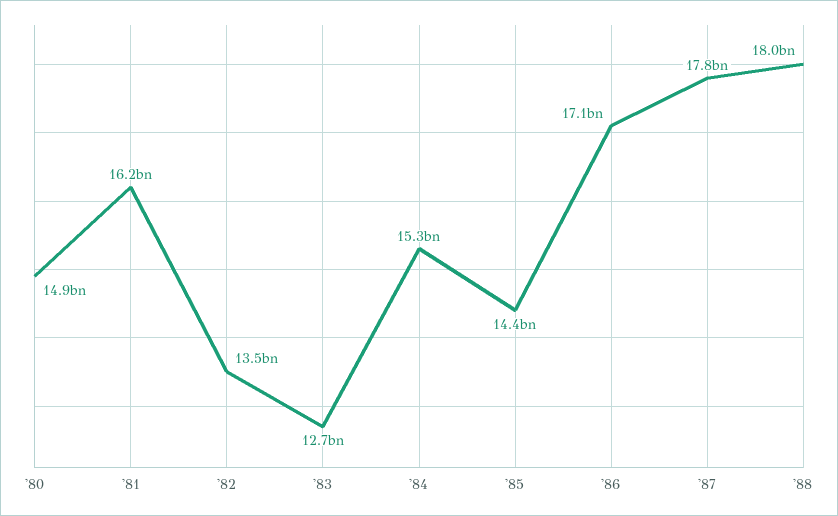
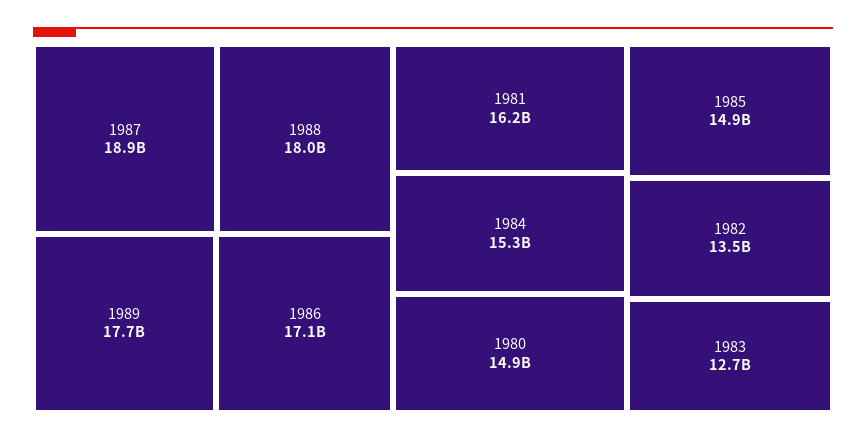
'85: 14400000000 -> 14900000000
'87: 17800000000 -> 18900000000
1989: none -> 17700000000

